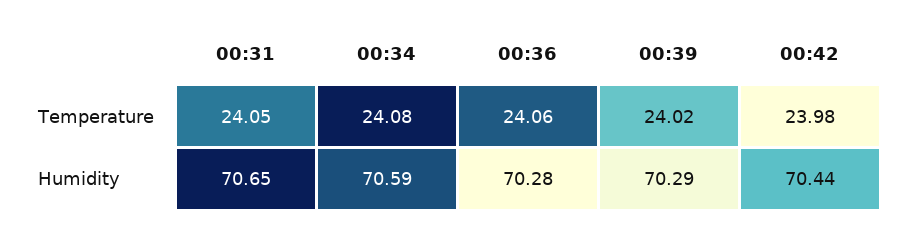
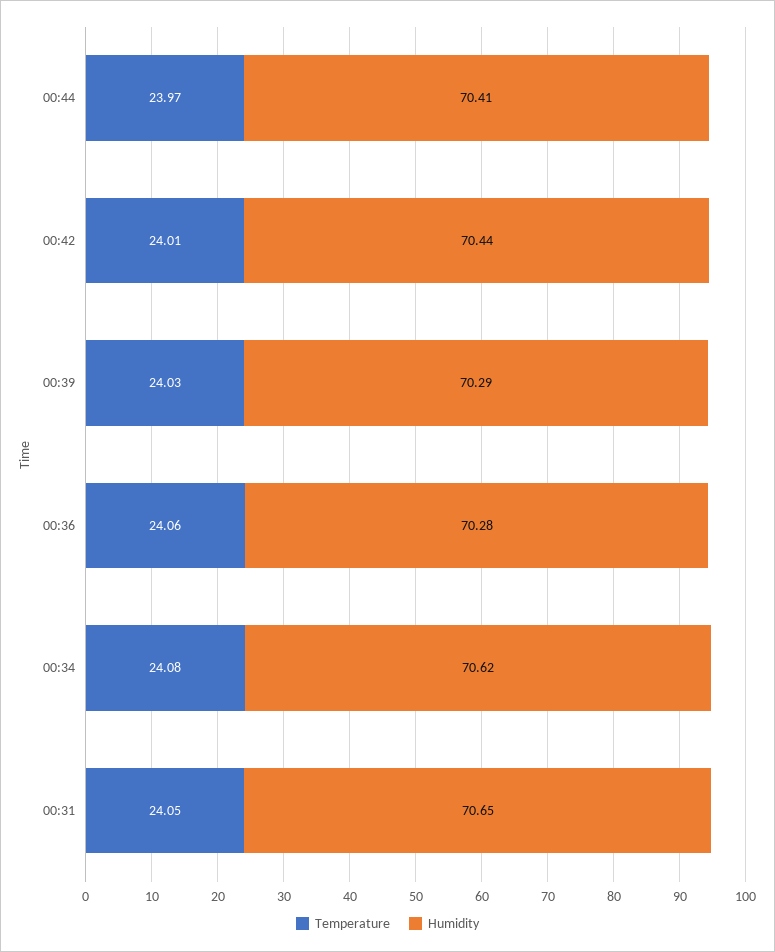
Temperature, 00:39: 24.02 -> 24.03
Temperature, 00:42: 23.98 -> 24.01
Humidity, 00:34: 70.59 -> 70.62
Temperature, 00:44: none -> 23.97
Humidity, 00:44: none -> 70.41

